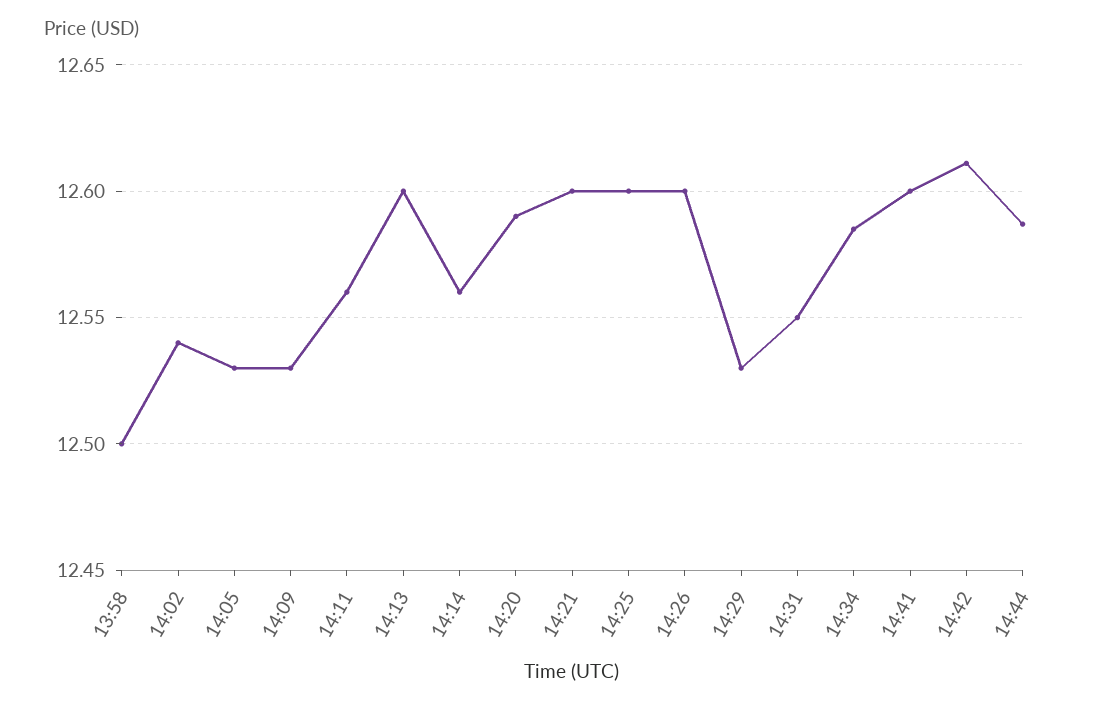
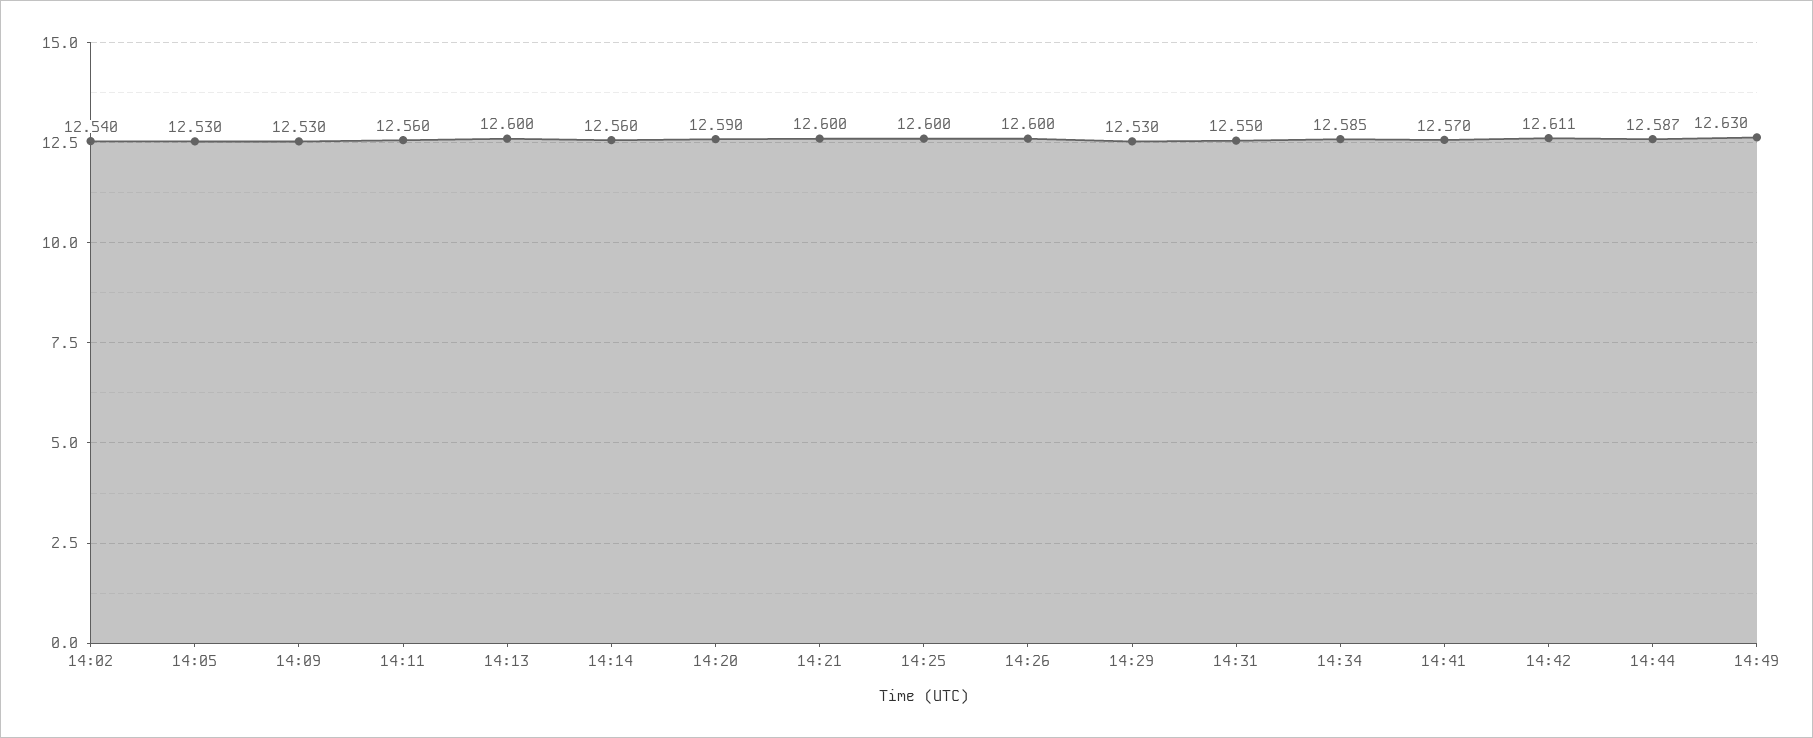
13:58: 12.5 -> none
14:41: 12.6 -> 12.57
14:49: none -> 12.63

